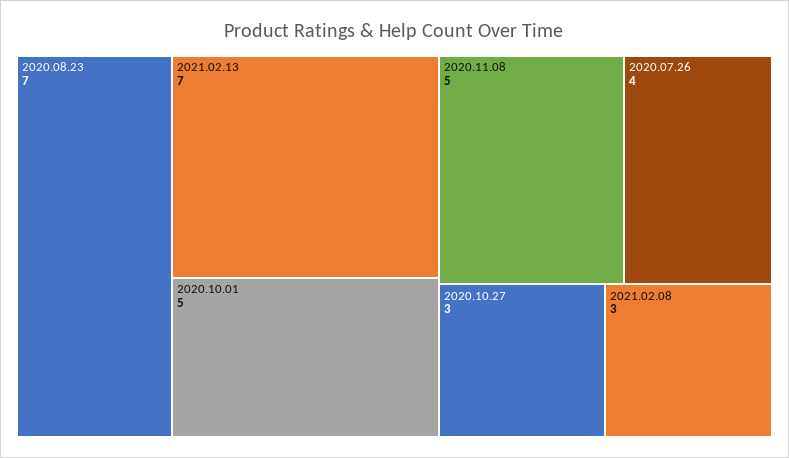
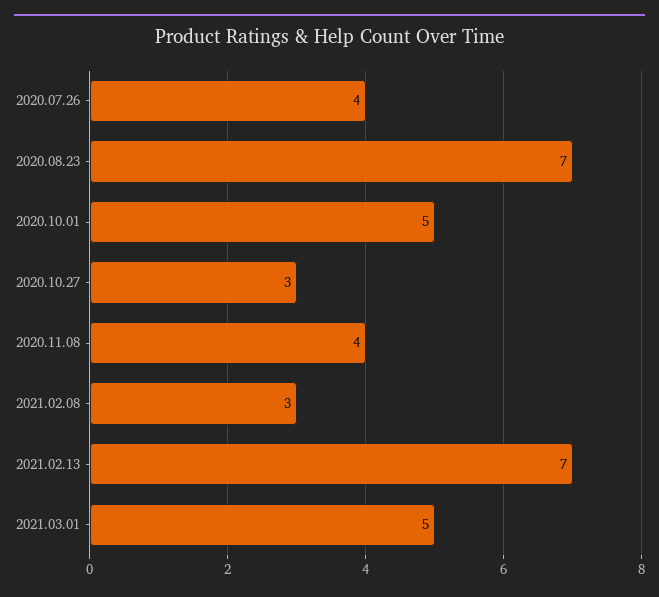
2020.11.08: 5 -> 4
2021.03.01: none -> 5

